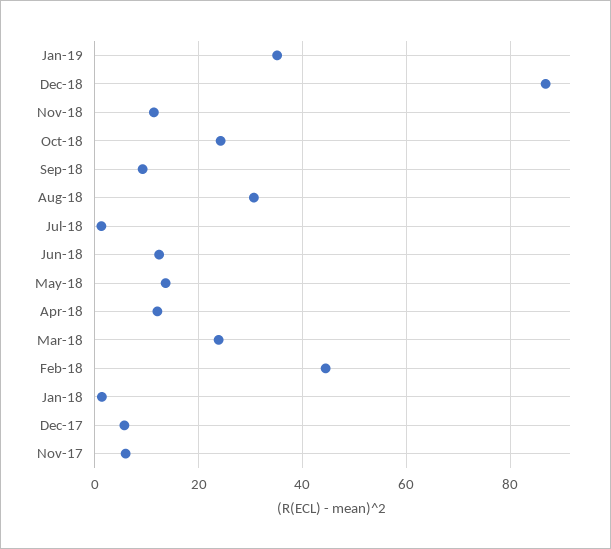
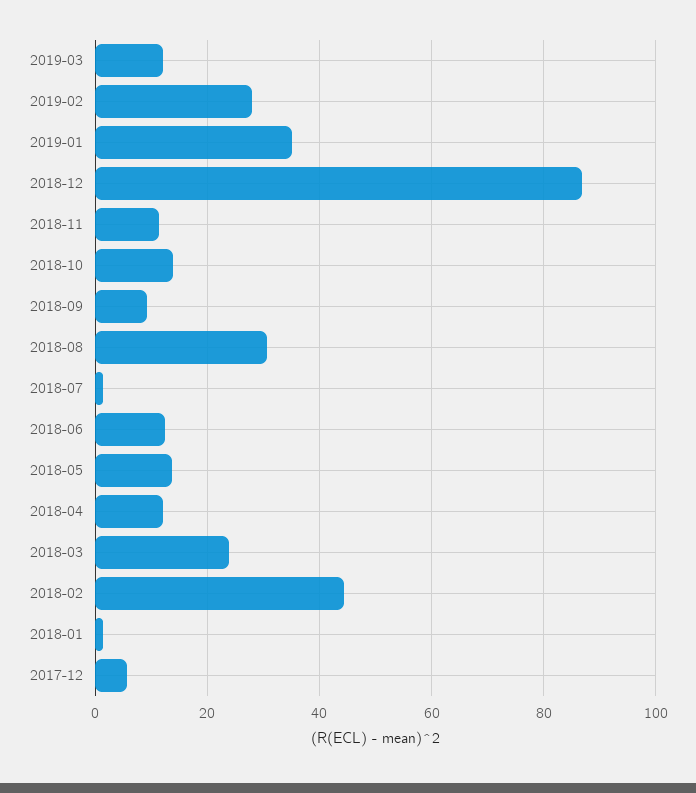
Oct-18: 24 -> 14
Nov-17: 6 -> none
2019-03: none -> 12
2019-02: none -> 28

